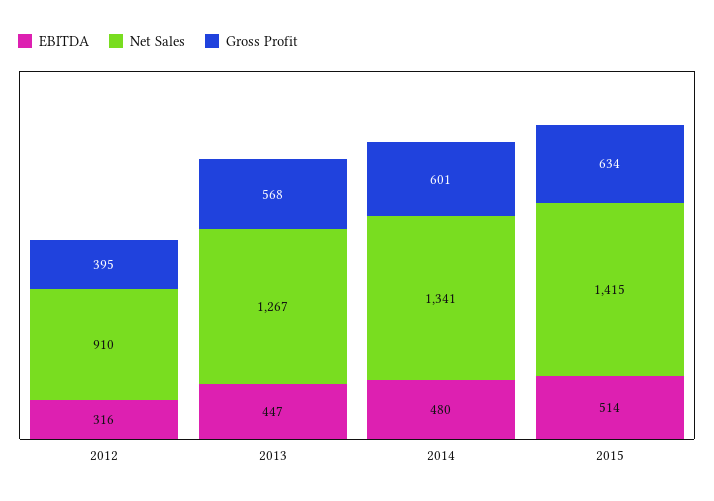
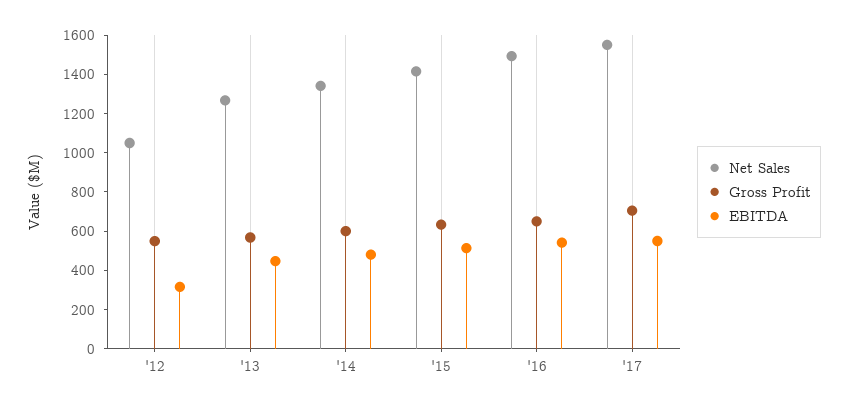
Net Sales, 2012: 910 -> 1050
Gross Profit, 2012: 395 -> 550
Net Sales, '16: none -> 1500
Gross Profit, '16: none -> 650
EBITDA, '16: none -> 550
Net Sales, '17: none -> 1550
Gross Profit, '17: none -> 700
EBITDA, '17: none -> 550

